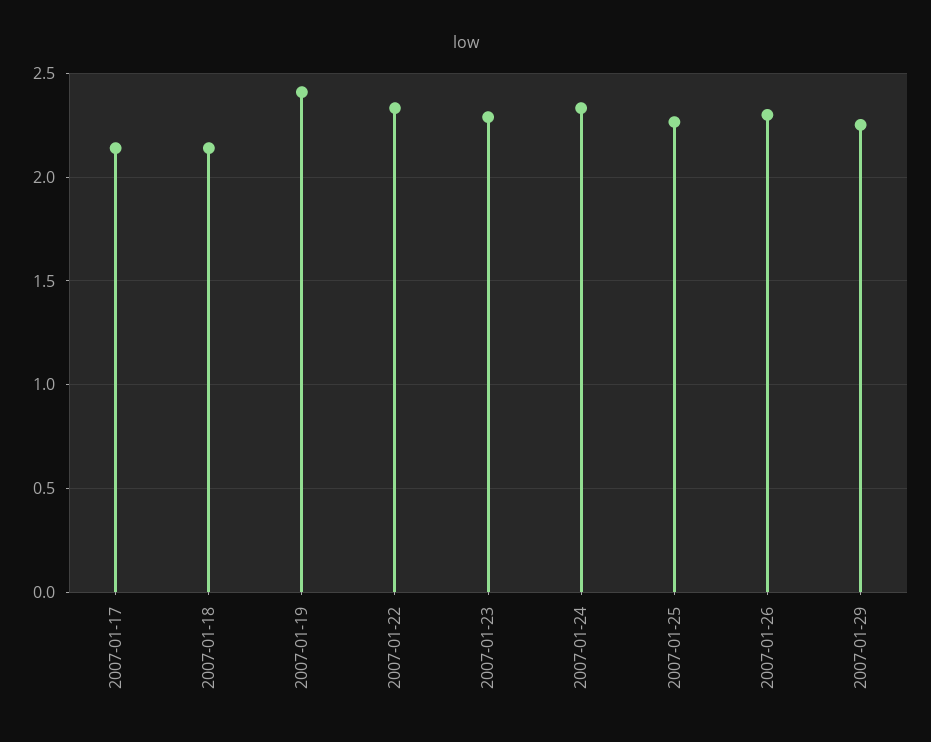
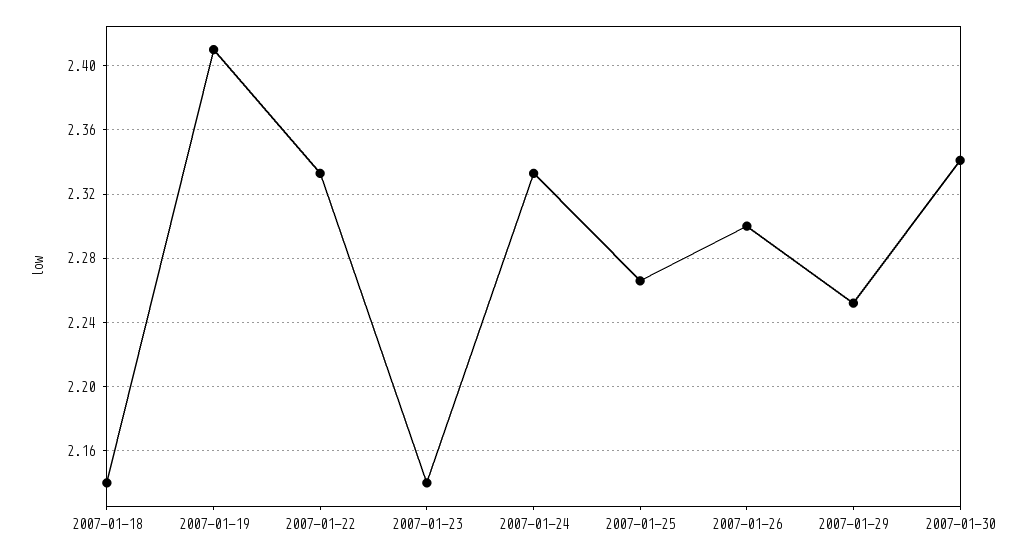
2007-01-17: 2.15 -> none
2007-01-23: 2.3 -> 2.14
2007-01-30: none -> 2.34

